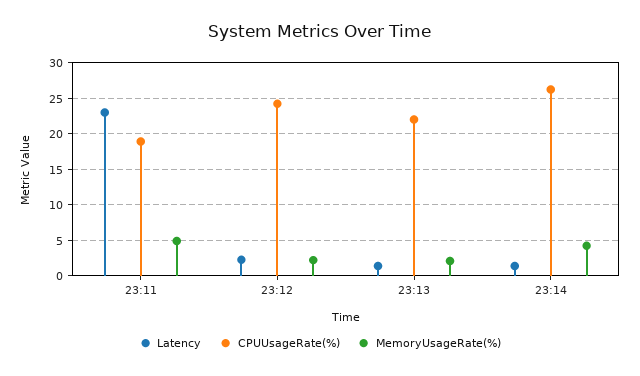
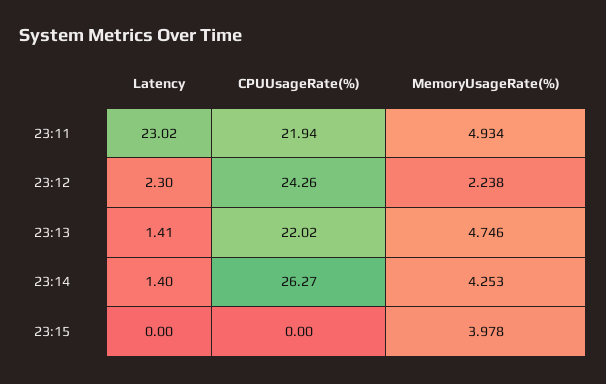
CPUUsageRate(%), 23:11: 19 -> 21.94
MemoryUsageRate(%), 23:13: 2 -> 4.746
Latency, 23:15: none -> 0
CPUUsageRate(%), 23:15: none -> 0
MemoryUsageRate(%), 23:15: none -> 3.978

